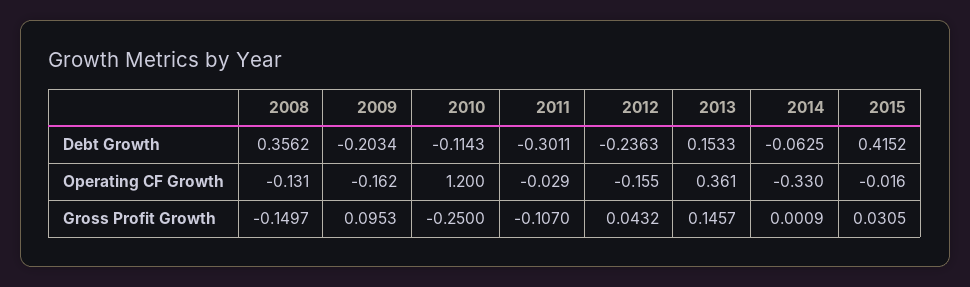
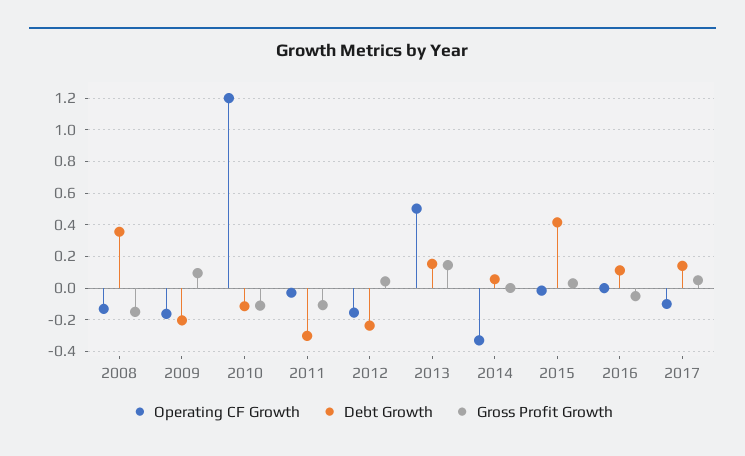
Debt Growth, 2014: -0.0625 -> 0.05
Operating CF Growth, 2013: 0.361 -> 0.5
Gross Profit Growth, 2010: -0.25 -> -0.1
Operating CF Growth, 2016: none -> 0
Debt Growth, 2016: none -> 0.1
Gross Profit Growth, 2016: none -> -0.05
Operating CF Growth, 2017: none -> -0.1
Debt Growth, 2017: none -> 0.15
Gross Profit Growth, 2017: none -> 0.05

